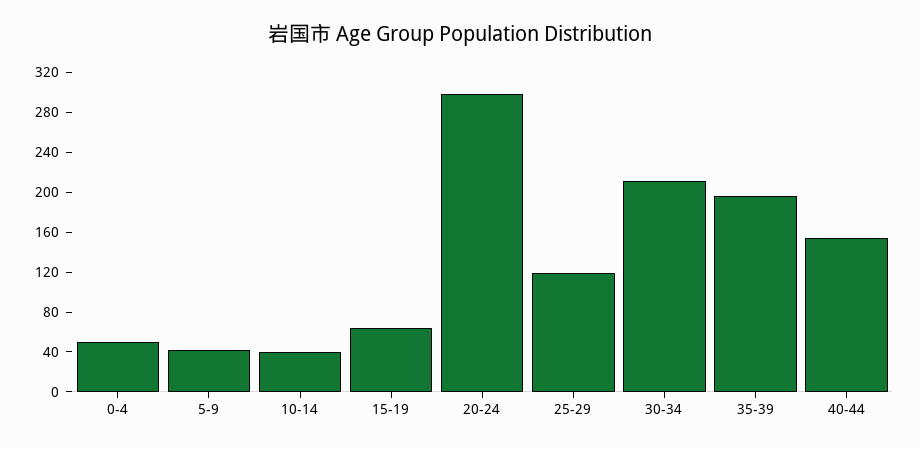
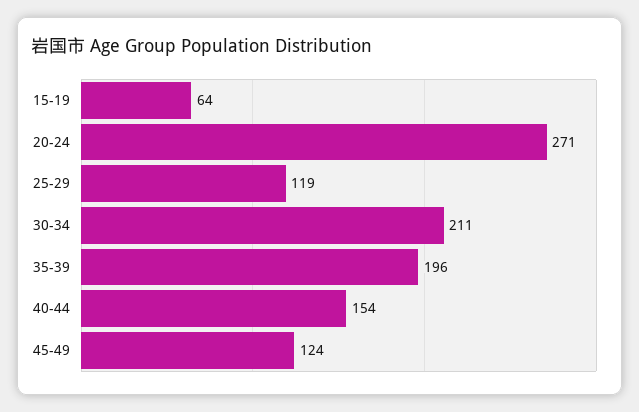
0-4: 50 -> none
5-9: 40 -> none
10-14: 40 -> none
20-24: 300 -> 271
45-49: none -> 124

